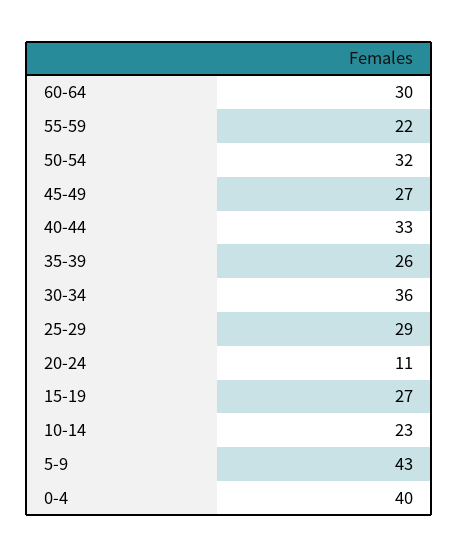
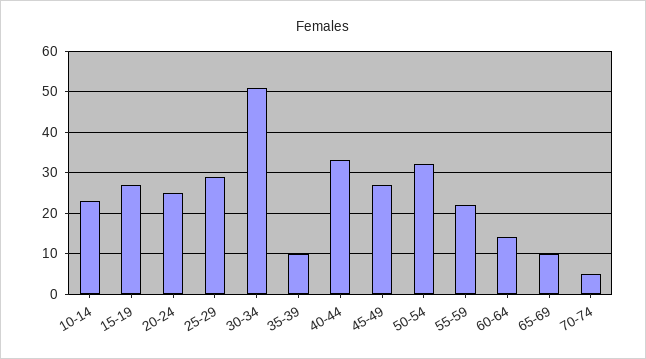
60-64: 30 -> 15
35-39: 26 -> 10
30-34: 36 -> 50
20-24: 11 -> 25
5-9: 43 -> none
0-4: 40 -> none
65-69: none -> 10
70-74: none -> 5

